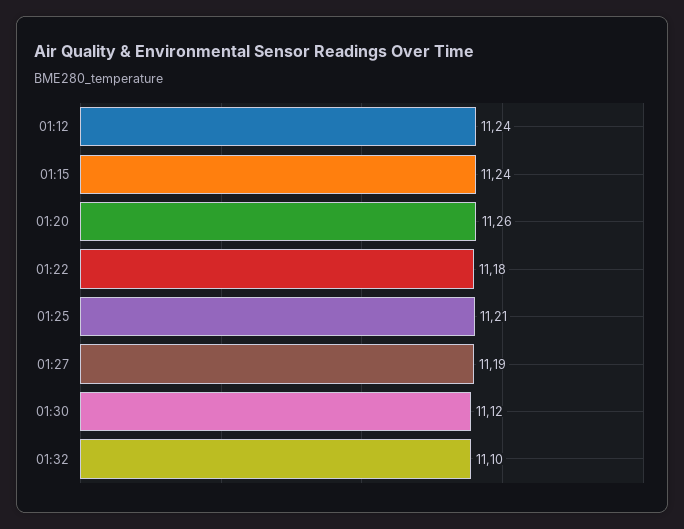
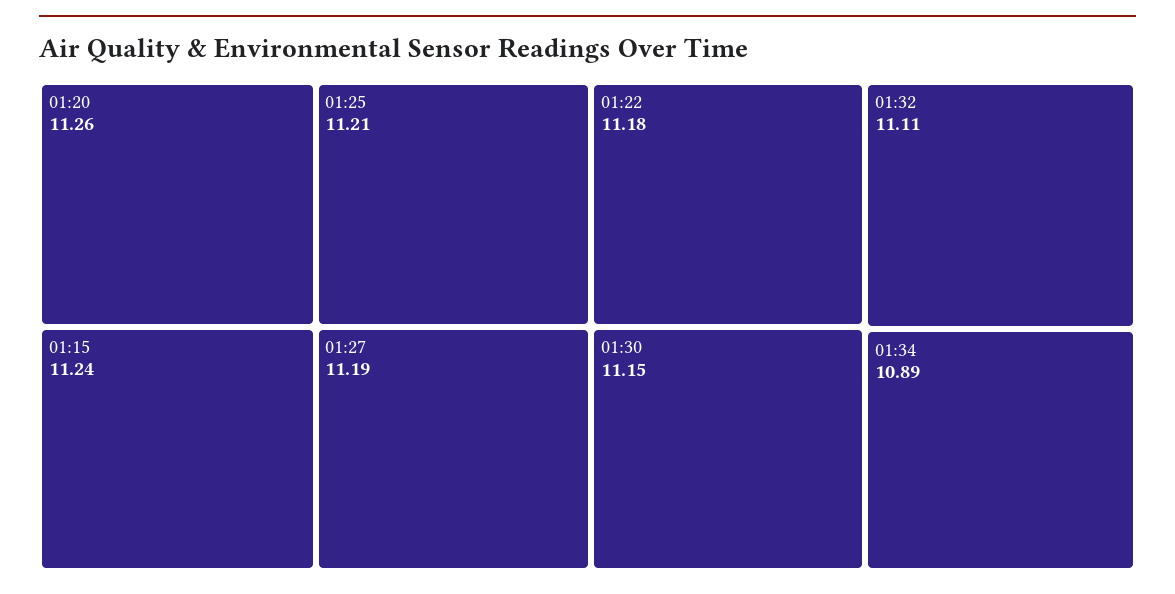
01:12: 11.24 -> none
01:30: 11.12 -> 11.15
01:32: 11.1 -> 11.11
01:34: none -> 10.89

